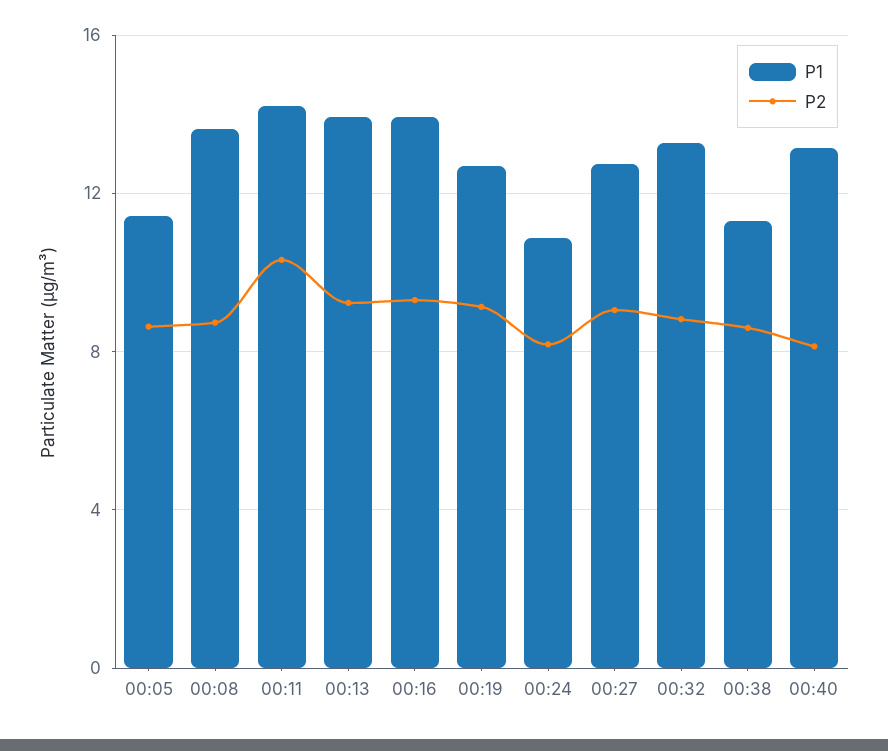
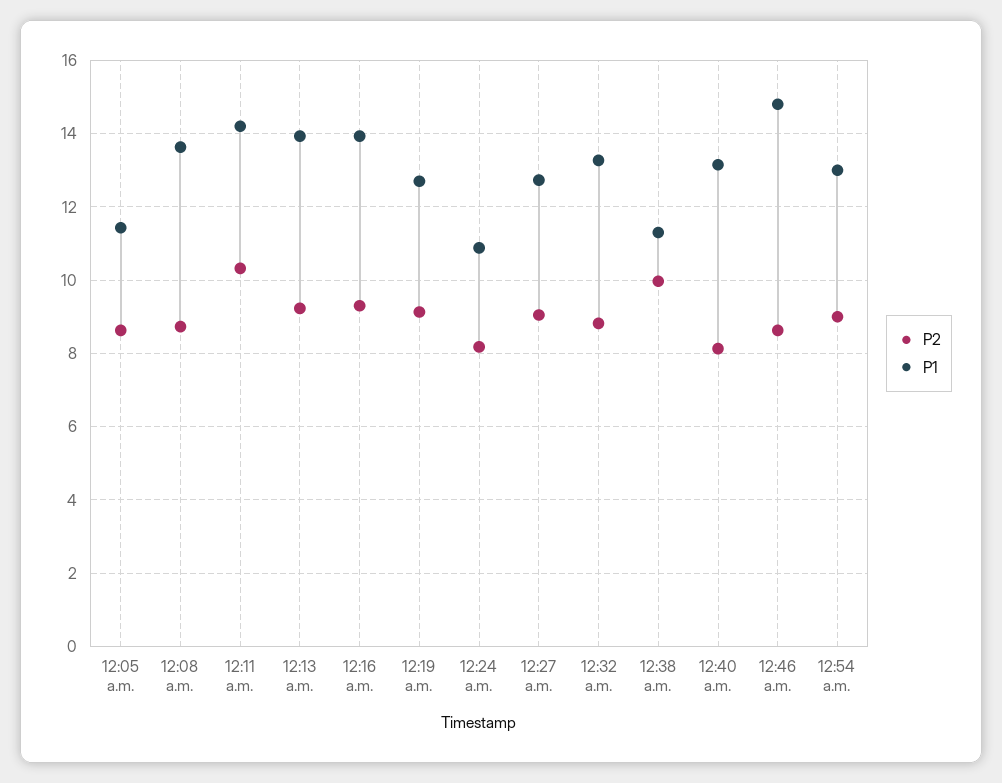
P2, 00:38: 8.5 -> 10
P2, 12:46 a.m.: none -> 8.6
P1, 12:46 a.m.: none -> 14.8
P2, 12:54 a.m.: none -> 9
P1, 12:54 a.m.: none -> 13

